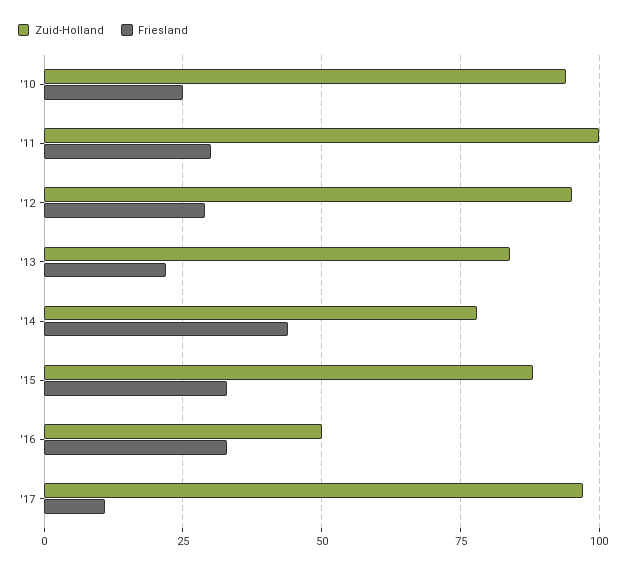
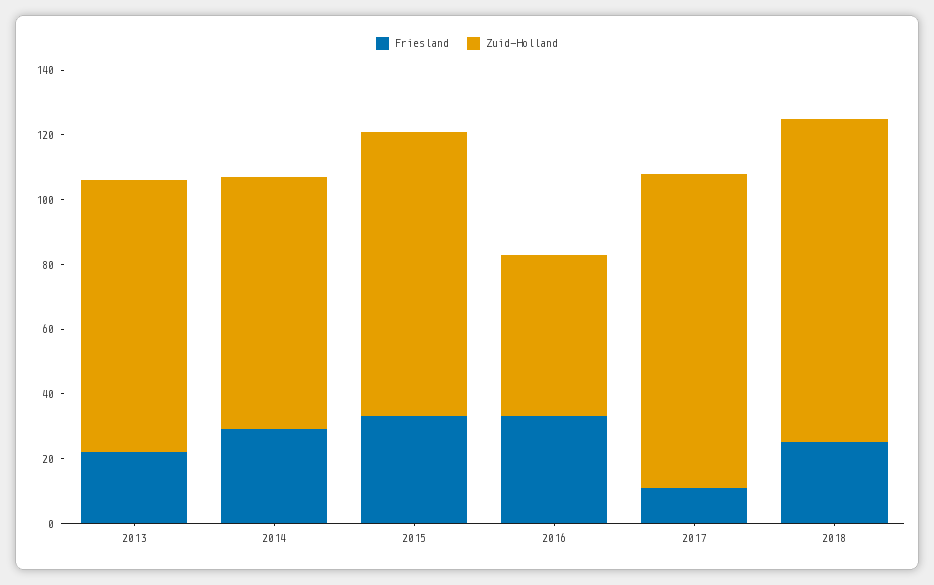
Zuid-Holland, '10: 95 -> none
Friesland, '10: 25 -> none
Zuid-Holland, '11: 100 -> none
Friesland, '11: 30 -> none
Zuid-Holland, '12: 95 -> none
Friesland, '12: 30 -> none
Friesland, '14: 45 -> 30
Friesland, 2018: none -> 25
Zuid-Holland, 2018: none -> 100

